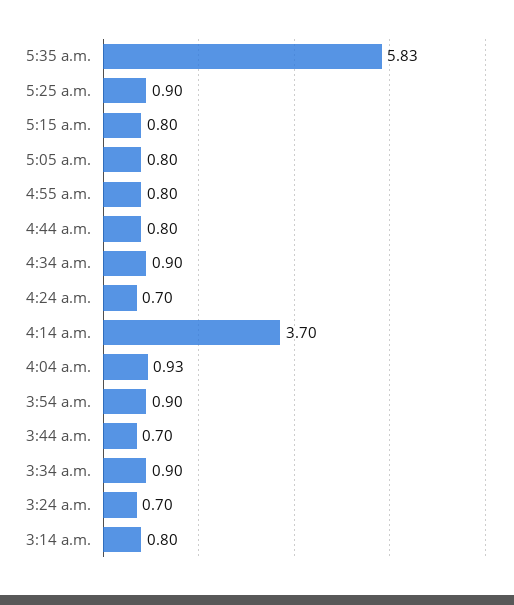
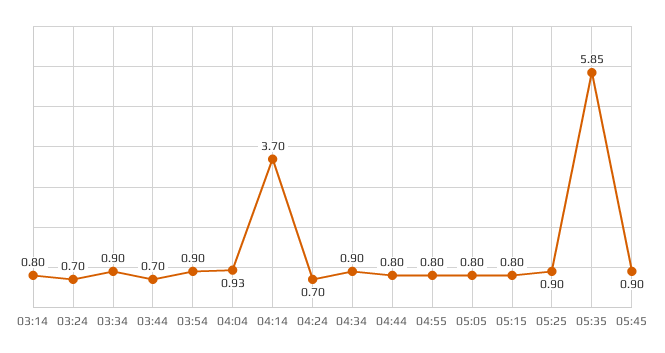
5:35 a.m.: 5.83 -> 5.85
05:45: none -> 0.9

